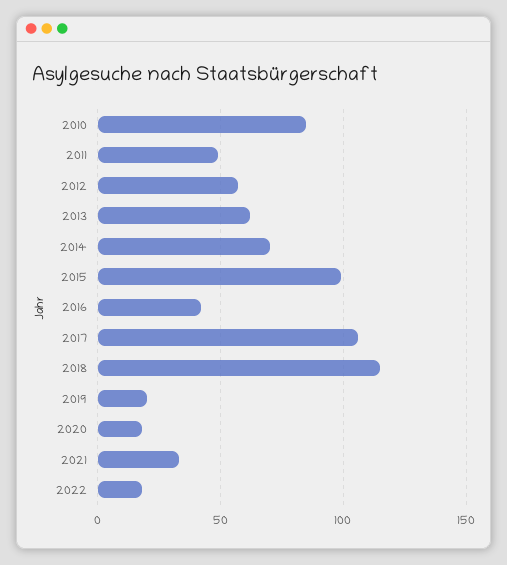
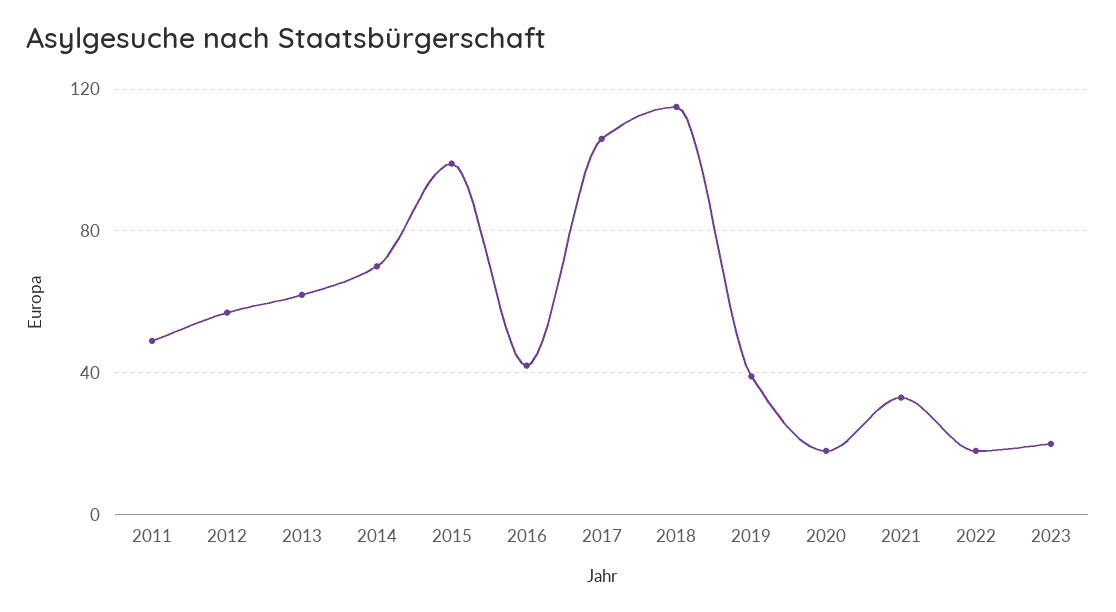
2010: 85 -> none
2019: 20 -> 40
2023: none -> 20

